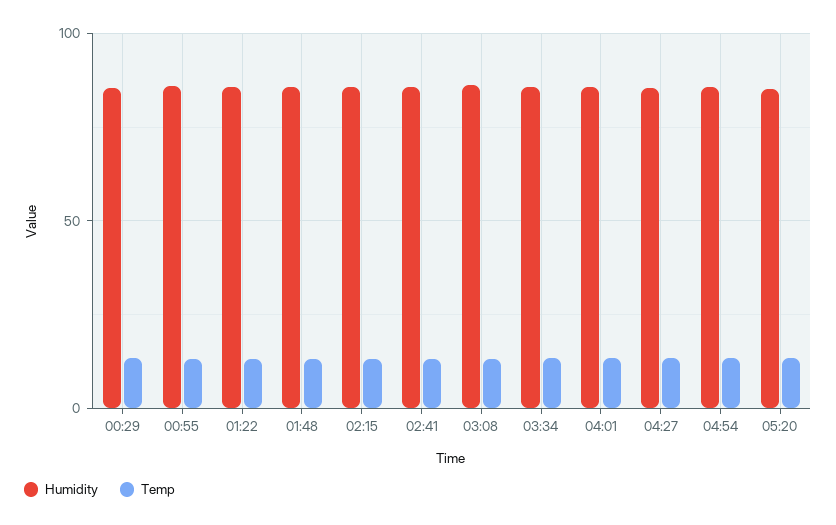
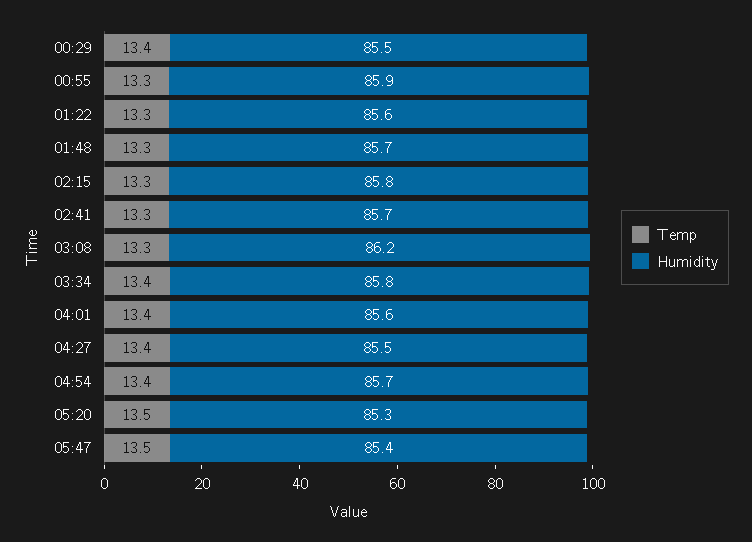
Temp, 05:47: none -> 13.5
Humidity, 05:47: none -> 85.4

